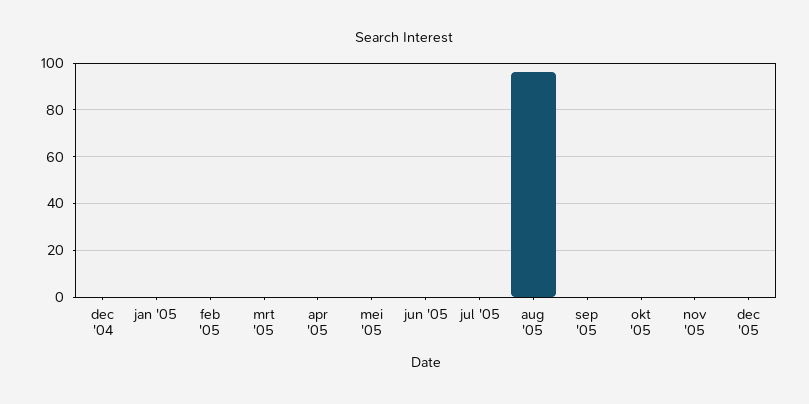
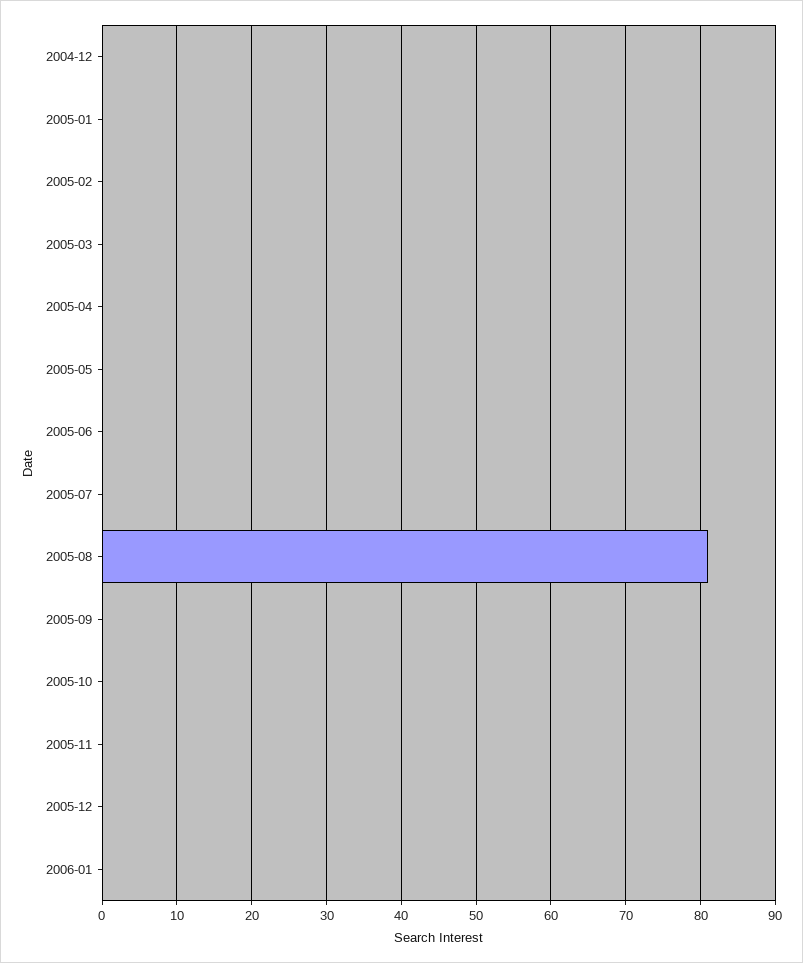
aug '05: 95 -> 81
2006-01: none -> 0

